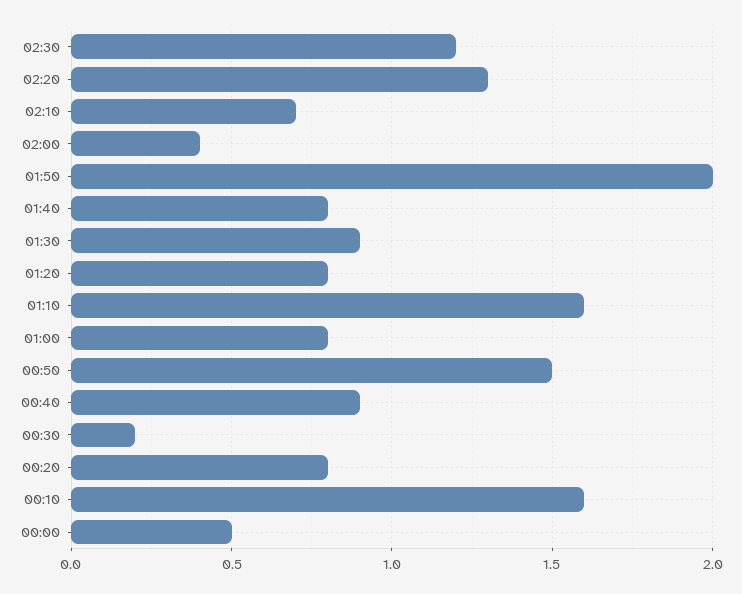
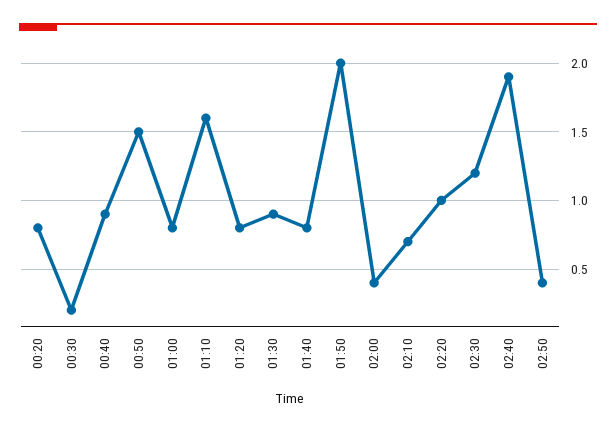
02:20: 1.3 -> 1
00:10: 1.6 -> none
00:00: 0.5 -> none
02:40: none -> 1.9
02:50: none -> 0.4

